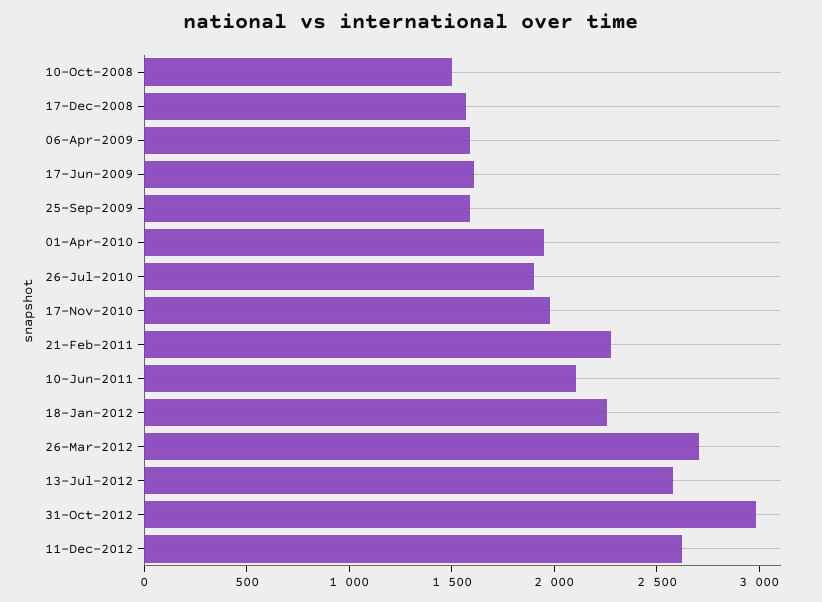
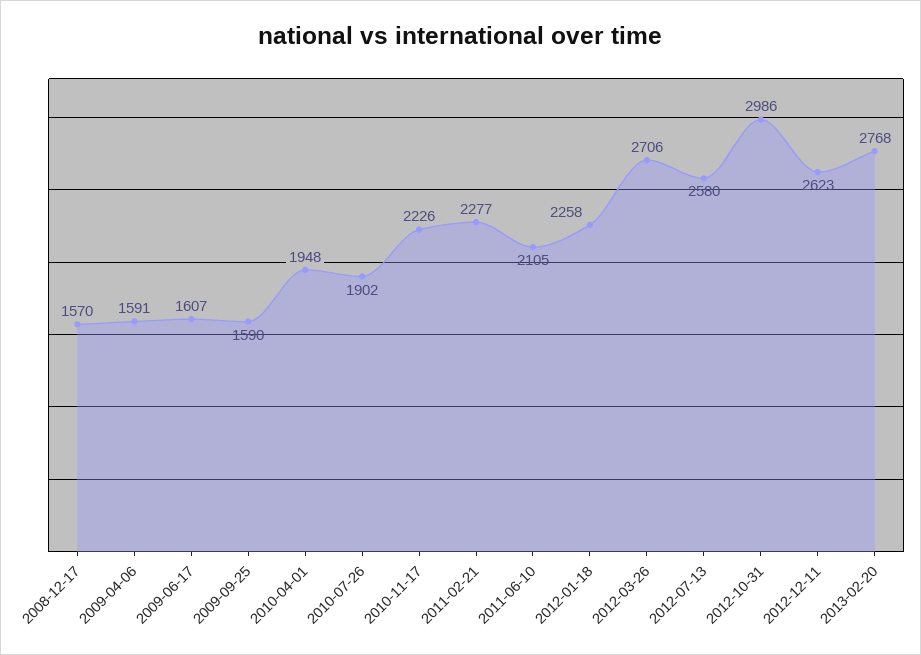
10-Oct-2008: 1500 -> none
17-Nov-2010: 2000 -> 2226
2013-02-20: none -> 2768

